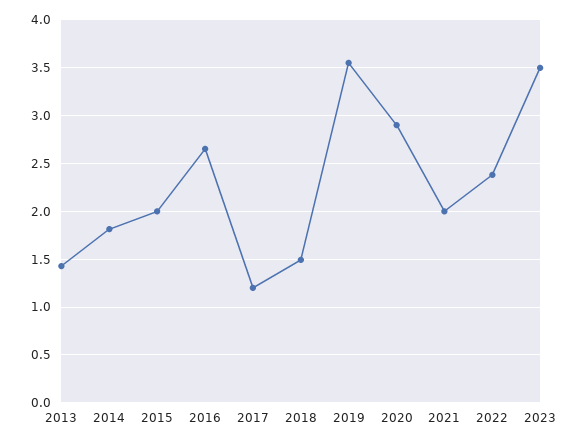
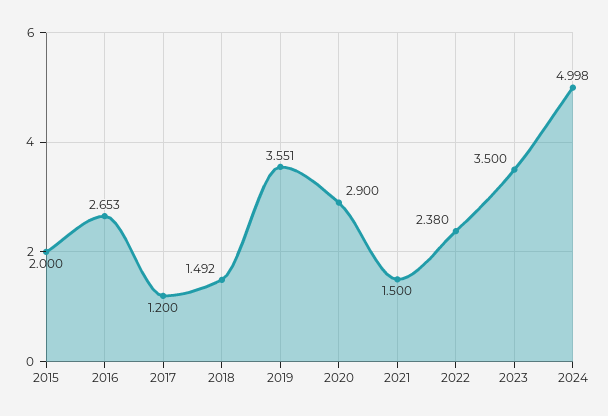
2013: 1.4 -> none
2014: 1.8 -> none
2021: 2 -> 1.5
2024: none -> 4.998

